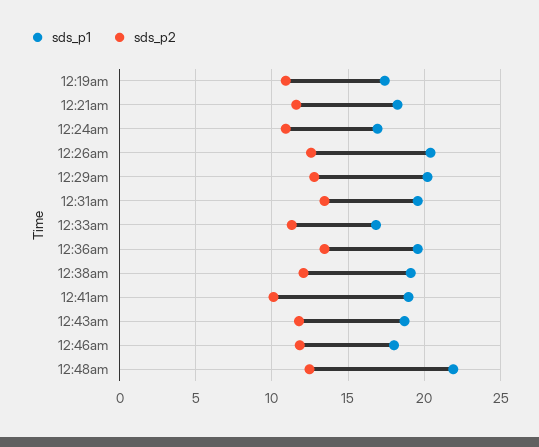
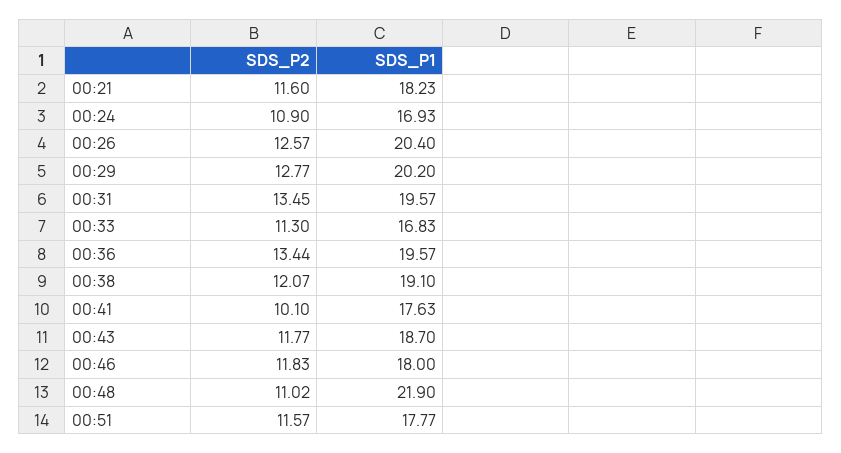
sds_p1, 12:19am: 17.5 -> none
sds_p2, 12:19am: 11 -> none
sds_p1, 12:41am: 19 -> 17.63
sds_p2, 12:48am: 12.5 -> 11.02
sds_p2, 00:51: none -> 11.57
sds_p1, 00:51: none -> 17.77

